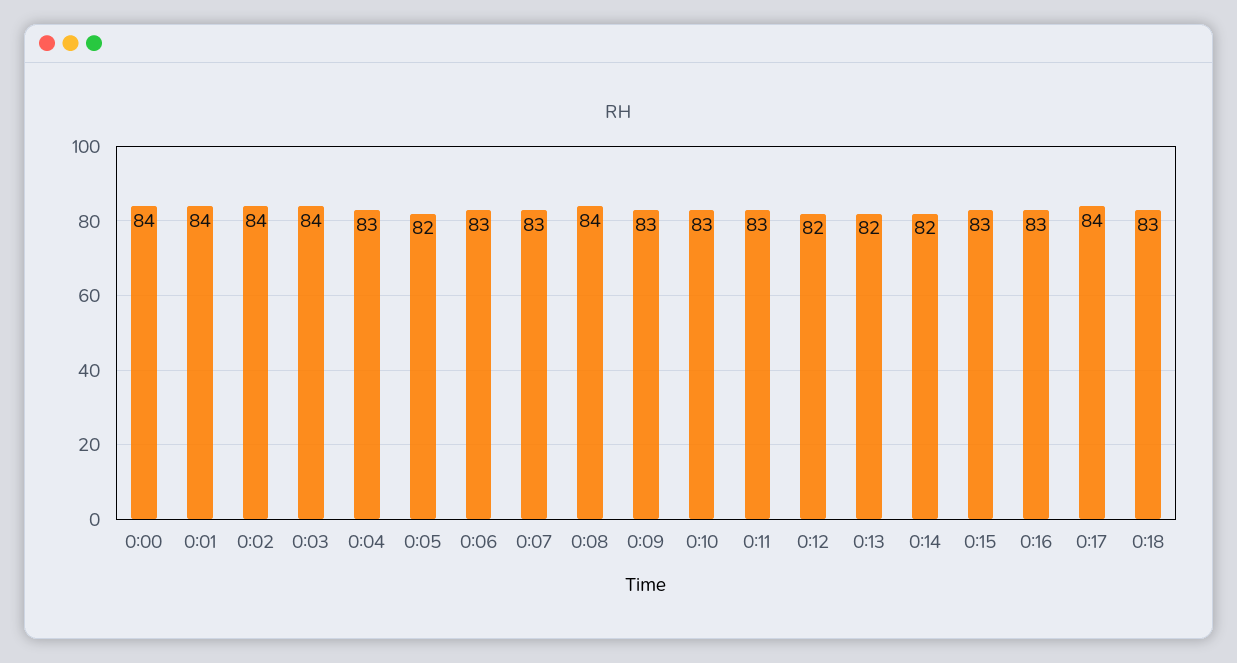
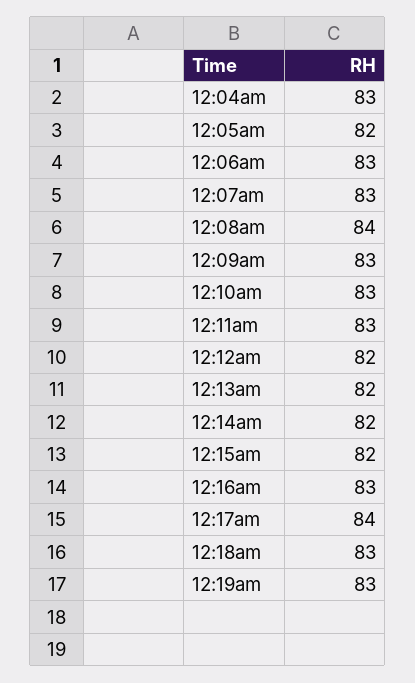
0:00: 84 -> none
0:01: 84 -> none
0:02: 84 -> none
0:03: 84 -> none
0:15: 83 -> 82
12:19am: none -> 83

